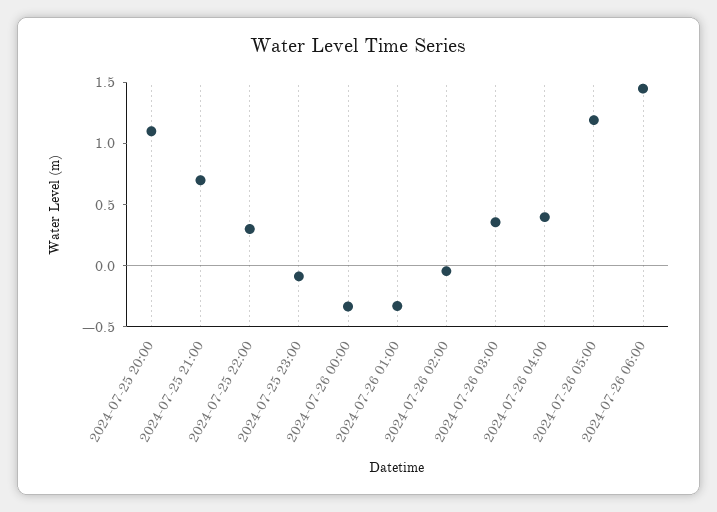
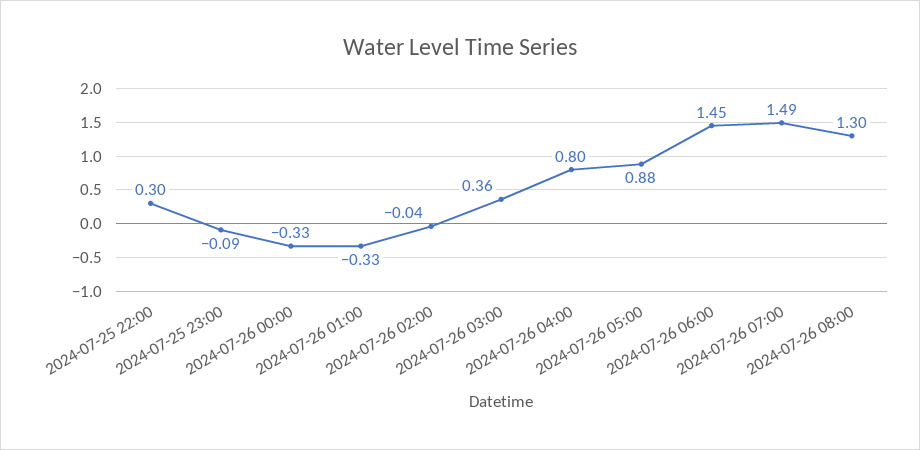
2024-07-25 20:00: 1.1 -> none
2024-07-25 21:00: 0.7 -> none
2024-07-26 04:00: 0.4 -> 0.8
2024-07-26 05:00: 1.2 -> 0.88
2024-07-26 07:00: none -> 1.49
2024-07-26 08:00: none -> 1.3

